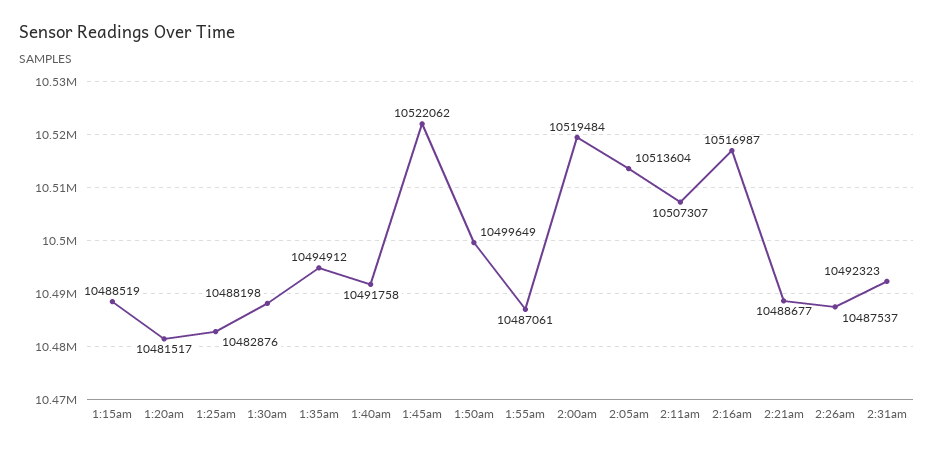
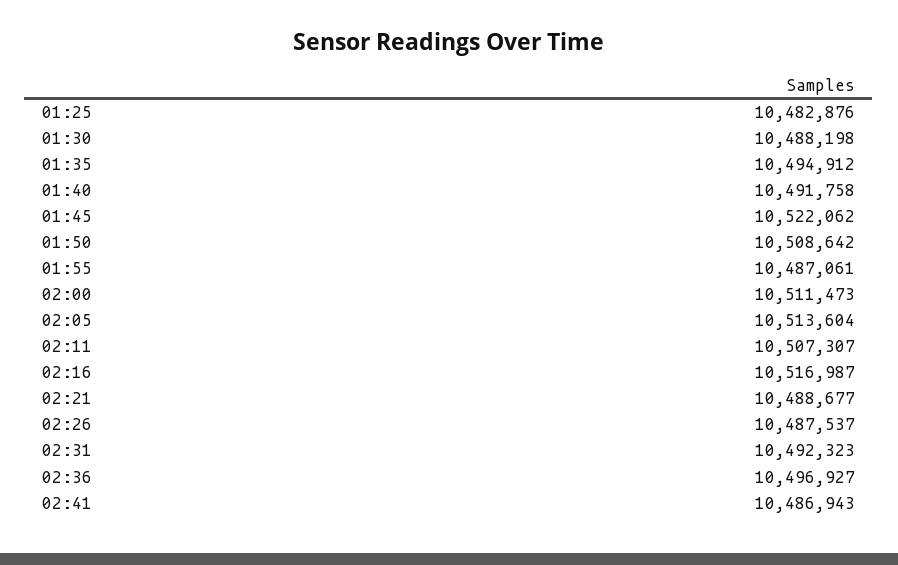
1:15am: 10488519 -> none
1:20am: 10481517 -> none
1:50am: 10499649 -> 10508642
2:00am: 10519484 -> 10511473
02:36: none -> 10496927
02:41: none -> 10486943

